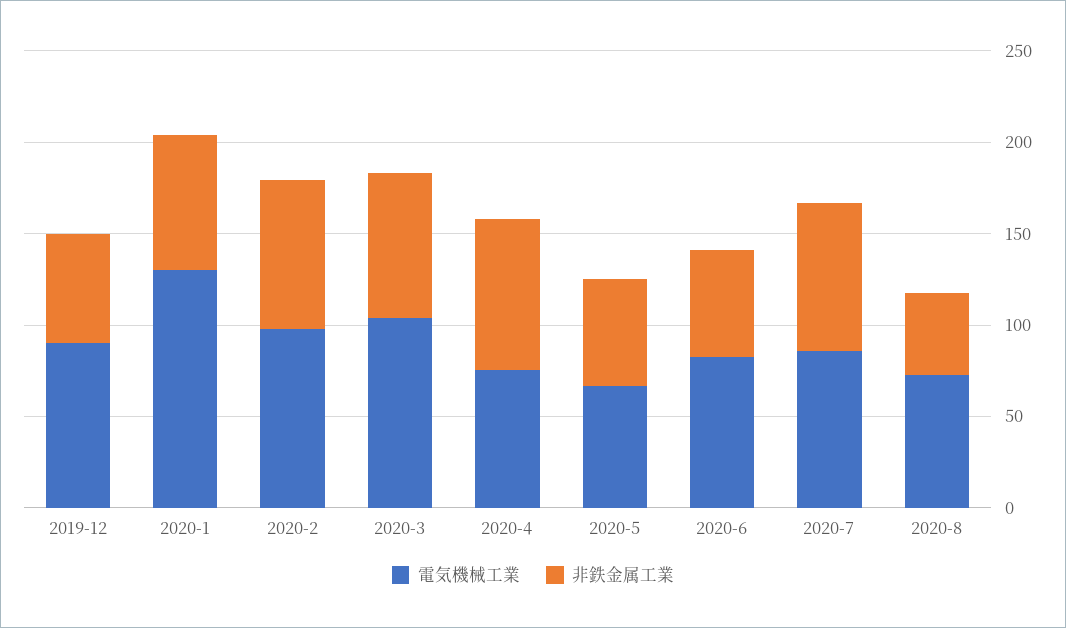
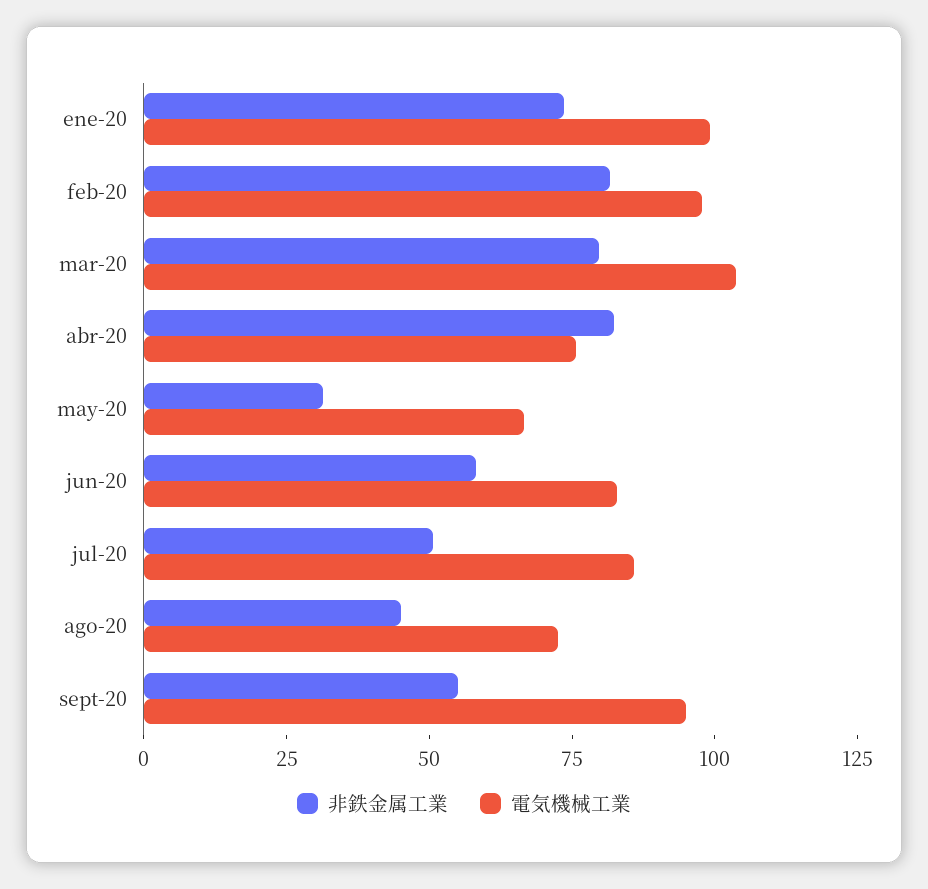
電気機械工業, 2019-12: 90 -> none
非鉄金属工業, 2019-12: 60 -> none
電気機械工業, 2020-1: 130 -> 100
非鉄金属工業, 2020-5: 60 -> 30
非鉄金属工業, 2020-7: 80 -> 50
非鉄金属工業, sept-20: none -> 55
電気機械工業, sept-20: none -> 95

